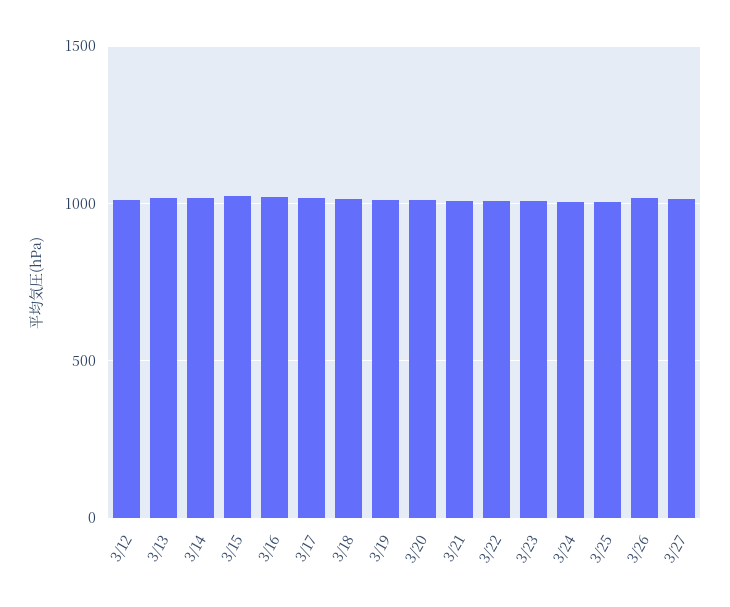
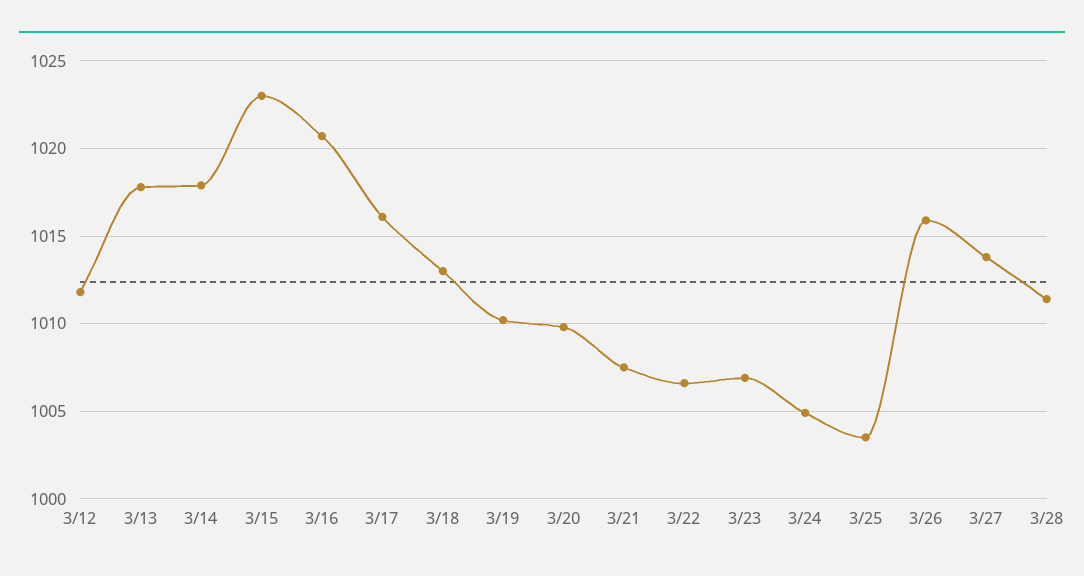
3/28: none -> 1011.5

